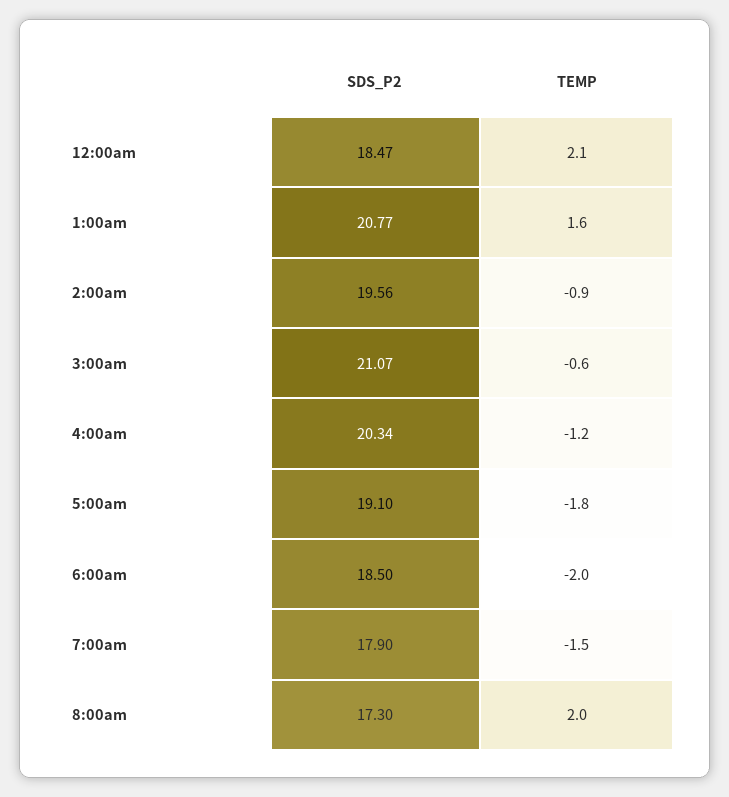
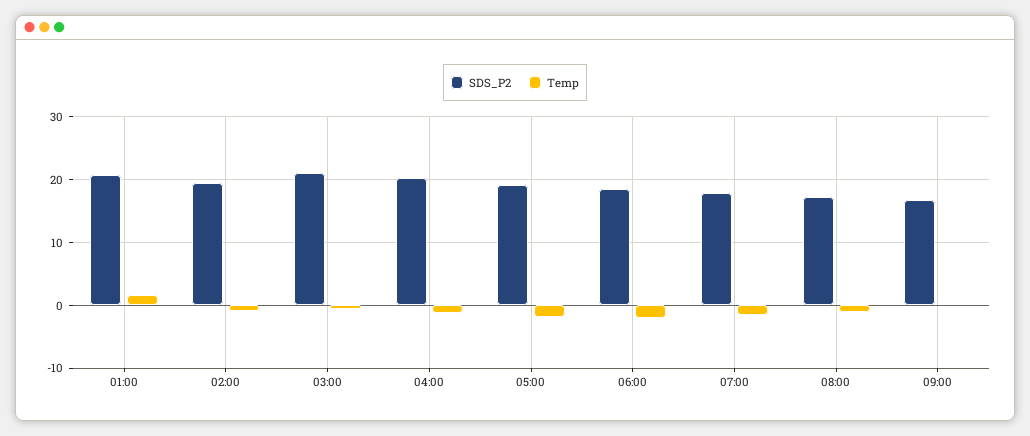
SDS_P2, 12:00am: 18.47 -> none
TEMP, 12:00am: 2.1 -> none
TEMP, 8:00am: 2 -> -1
SDS_P2, 09:00: none -> 17
TEMP, 09:00: none -> 0

